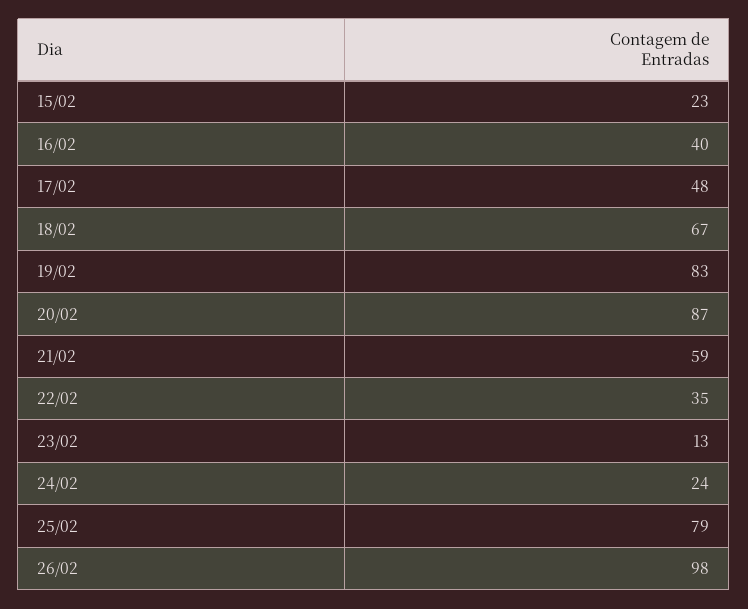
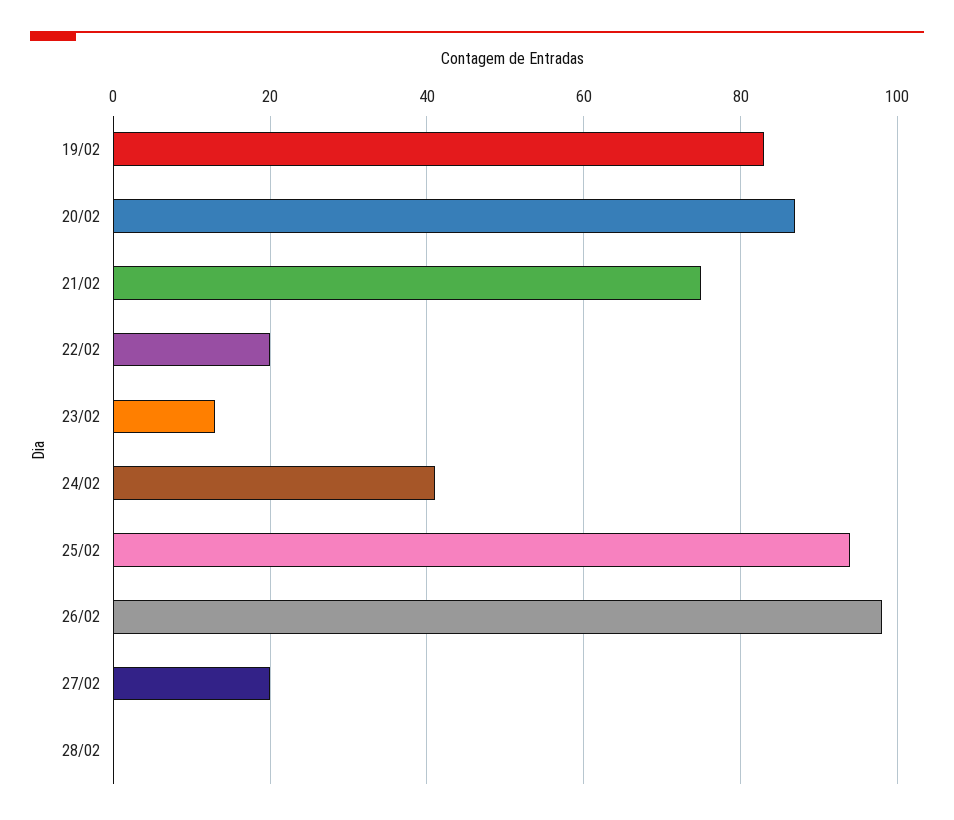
15/02: 23 -> none
16/02: 40 -> none
17/02: 48 -> none
18/02: 67 -> none
21/02: 59 -> 75
22/02: 35 -> 20
24/02: 24 -> 40
25/02: 79 -> 95
27/02: none -> 20
28/02: none -> 0

